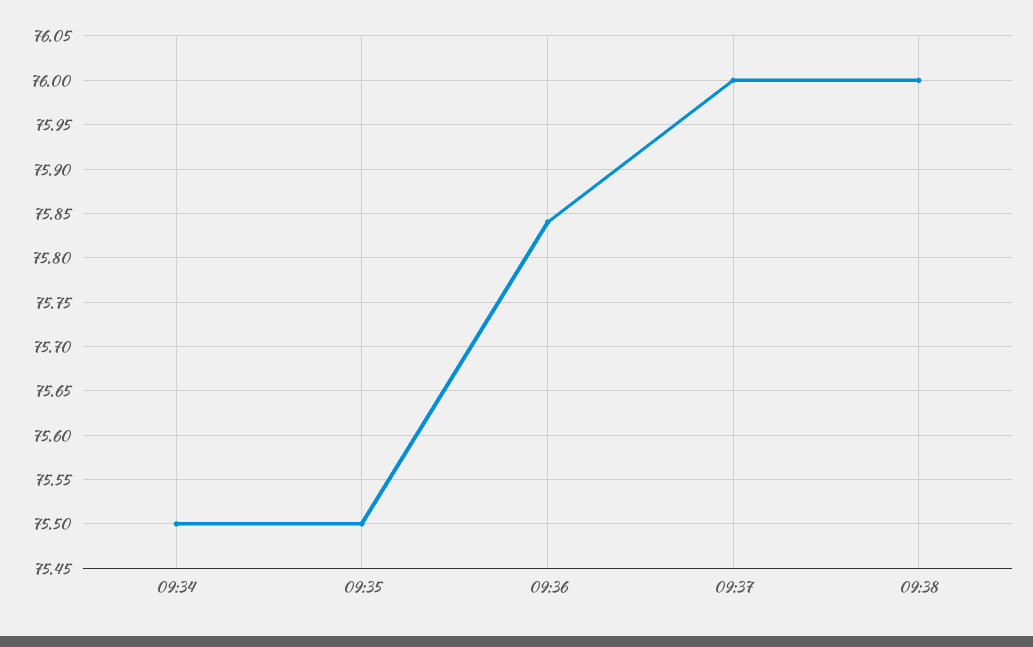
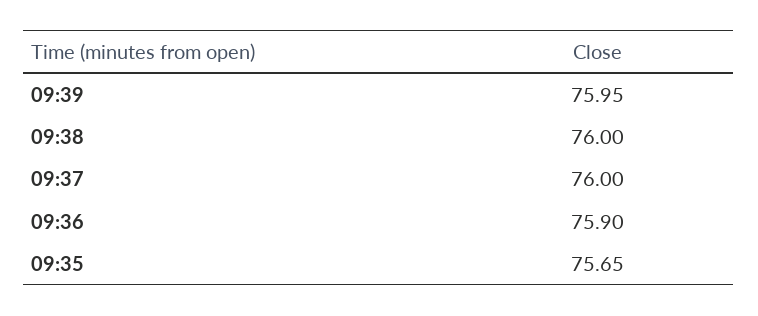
09:34: 75.5 -> none
09:35: 75.5 -> 75.65
09:36: 75.84 -> 75.9
09:39: none -> 75.95

